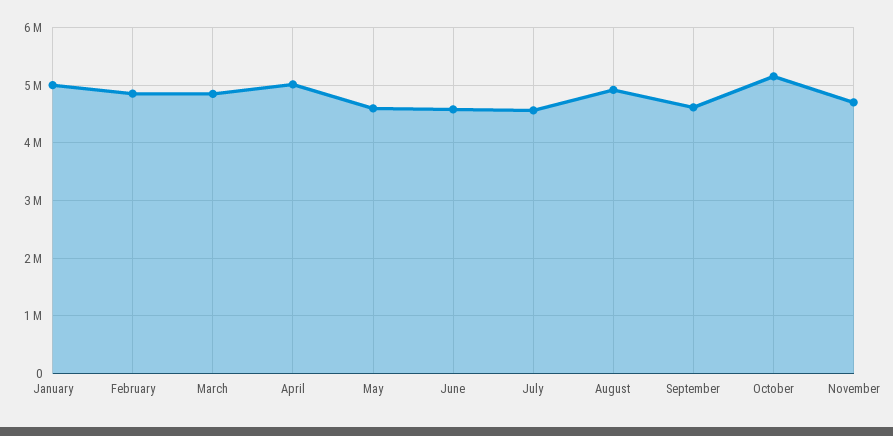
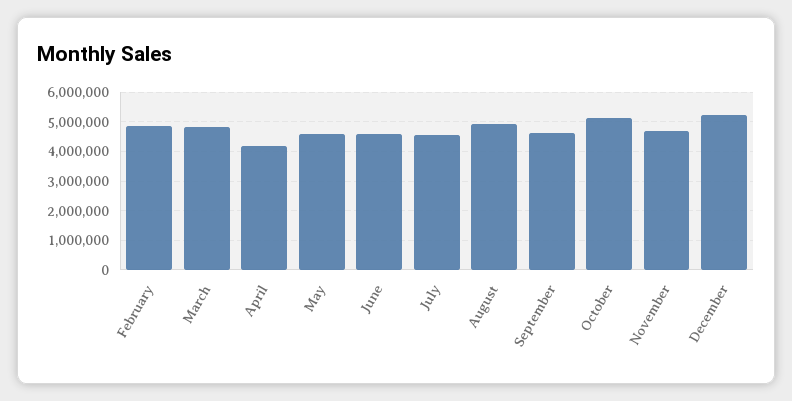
January: 5000000 -> none
April: 5000000 -> 4250000
December: none -> 5250000

